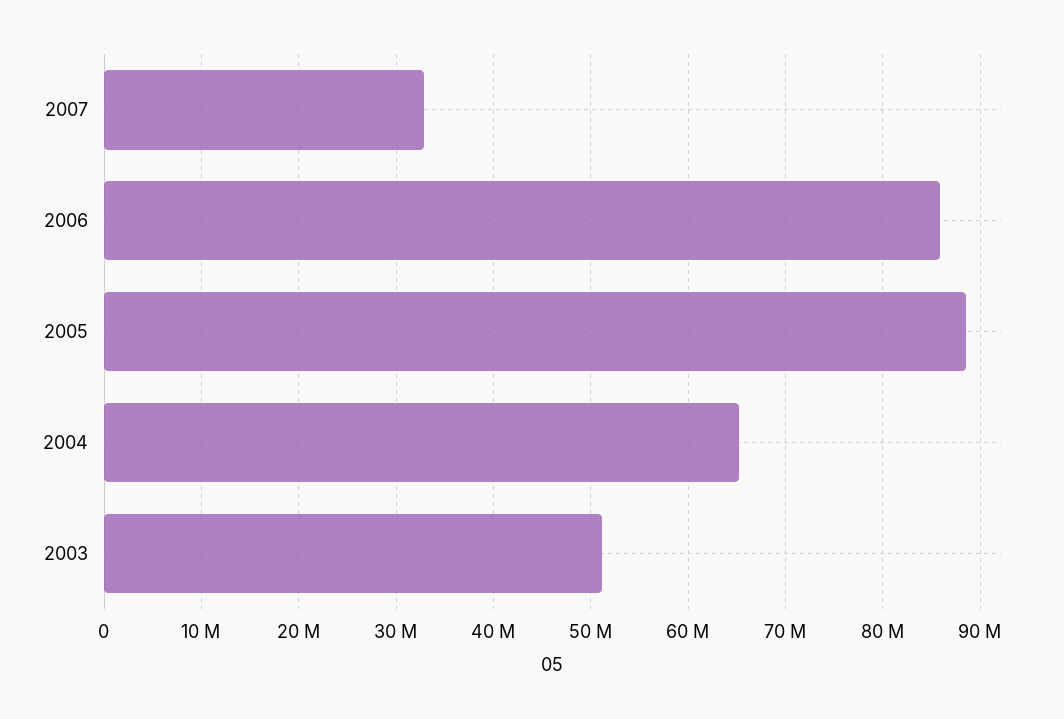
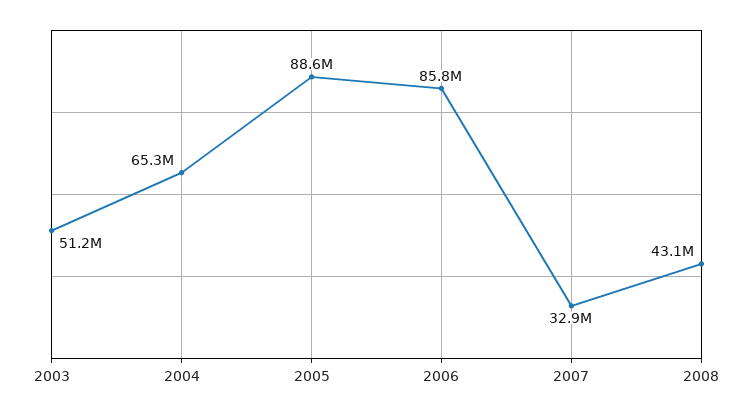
2008: none -> 43100000

